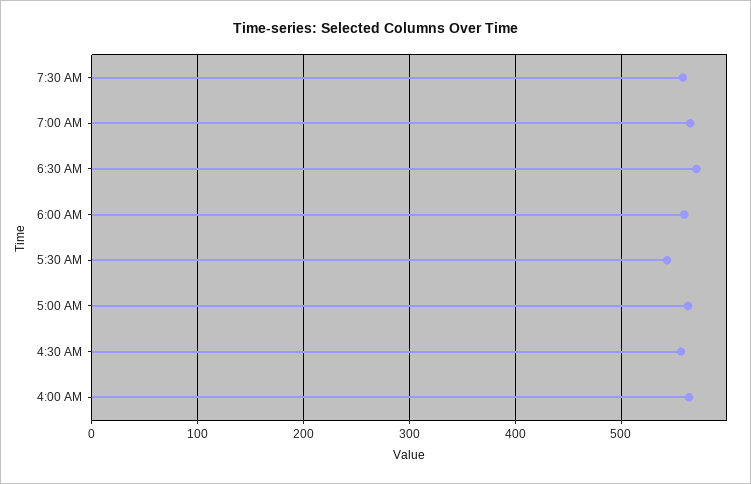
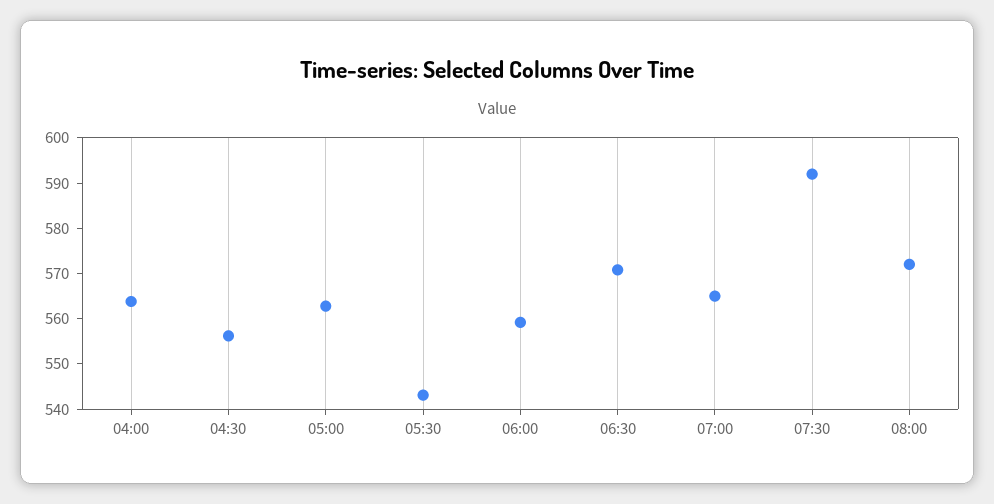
7:30 AM: 560 -> 592
08:00: none -> 572

